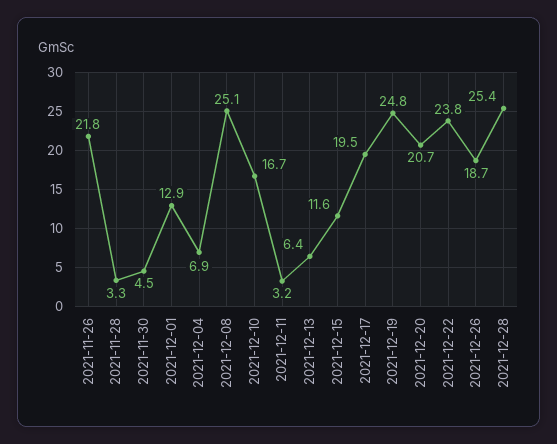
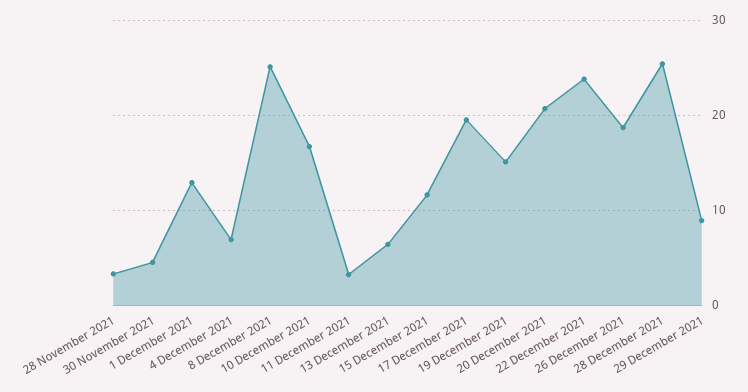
2021-11-26: 21.8 -> none
2021-12-19: 24.8 -> 15
29 December 2021: none -> 9

